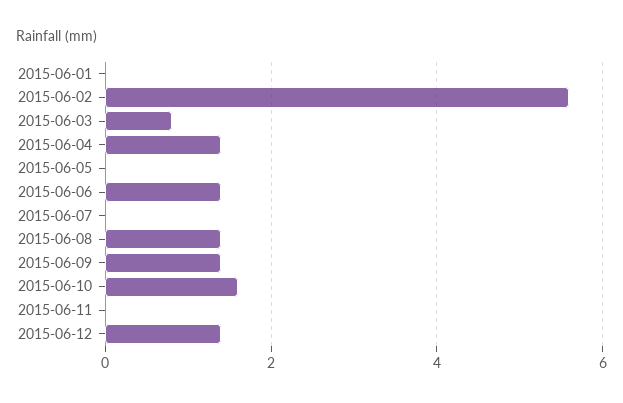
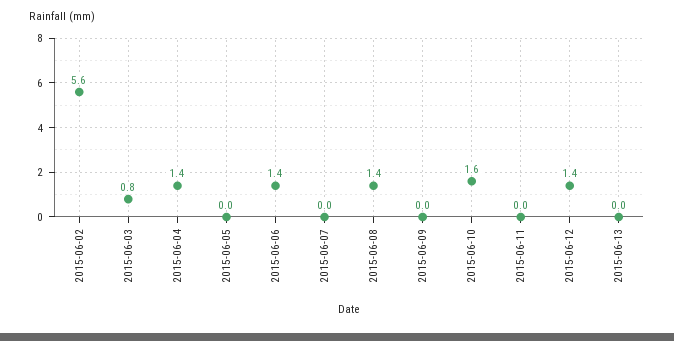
2015-06-01: 0 -> none
2015-06-09: 1.5 -> 0
2015-06-13: none -> 0

